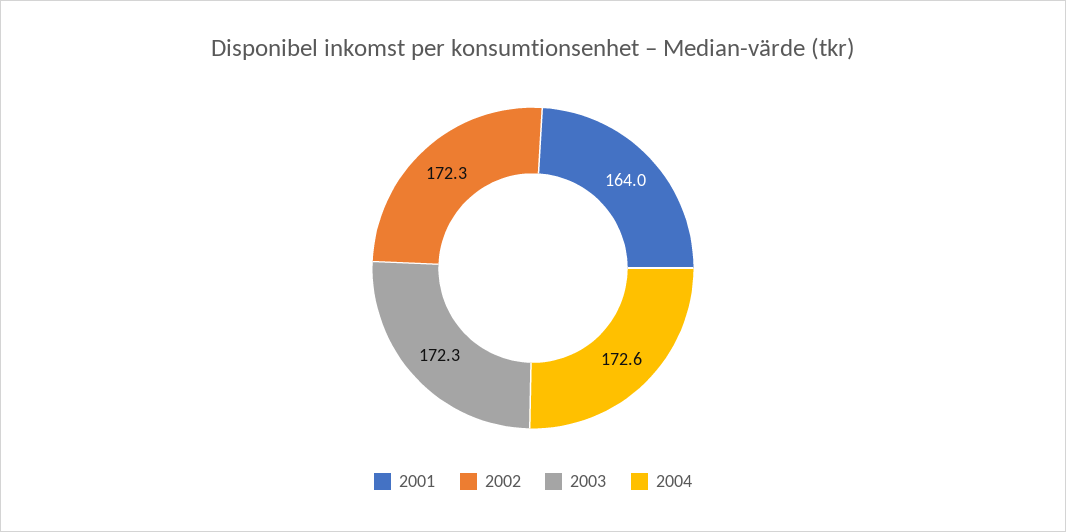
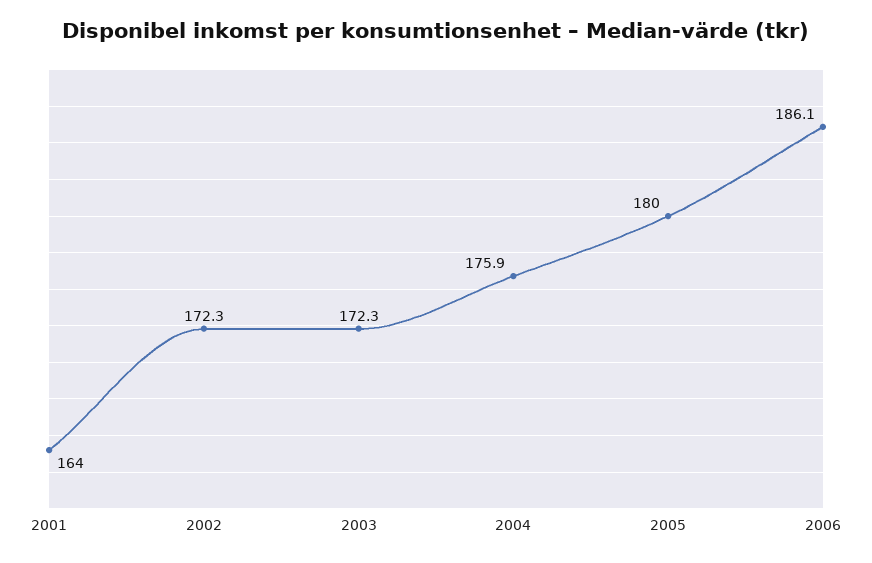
2004: 172.6 -> 175.9
2005: none -> 180
2006: none -> 186.1

